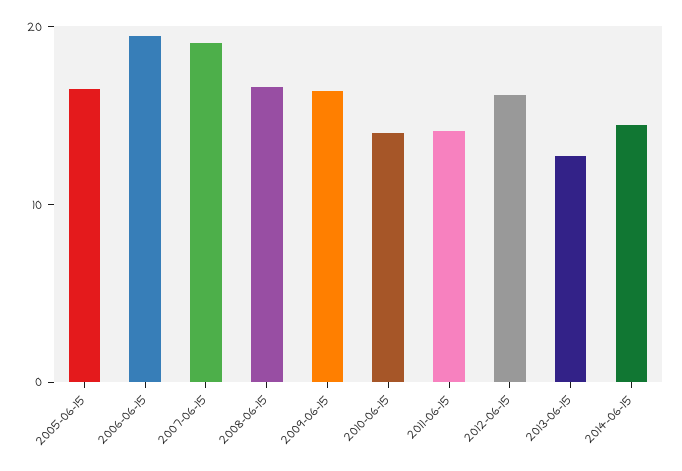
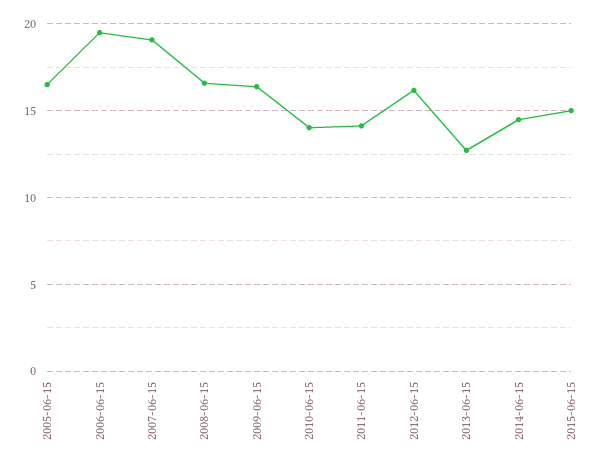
2015-06-15: none -> 15

